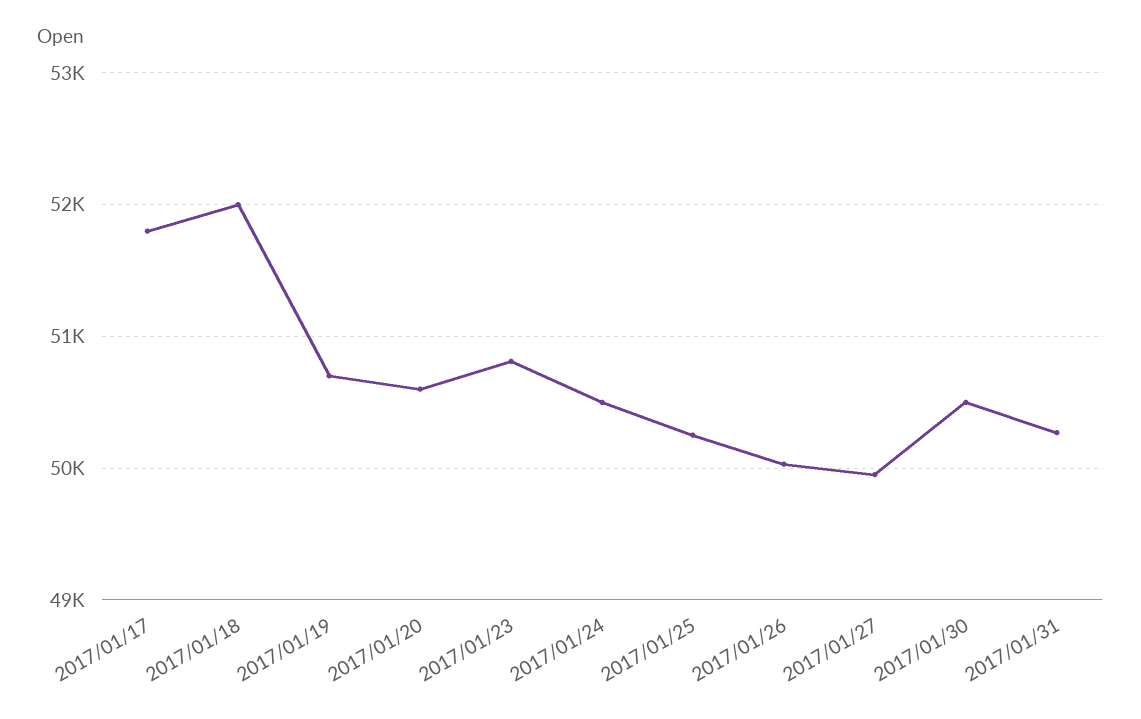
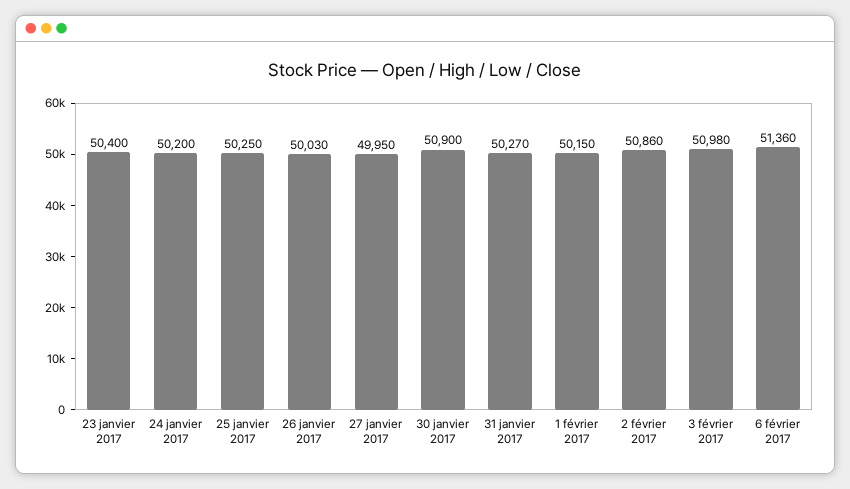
2017/01/17: 51800 -> none
2017/01/18: 52000 -> none
2017/01/19: 50700 -> none
2017/01/20: 50600 -> none
2017/01/23: 50800 -> 50400
2017/01/24: 50500 -> 50200
2017/01/30: 50500 -> 50900
1 février 2017: none -> 50150
2 février 2017: none -> 50860
3 février 2017: none -> 50980
6 février 2017: none -> 51360

